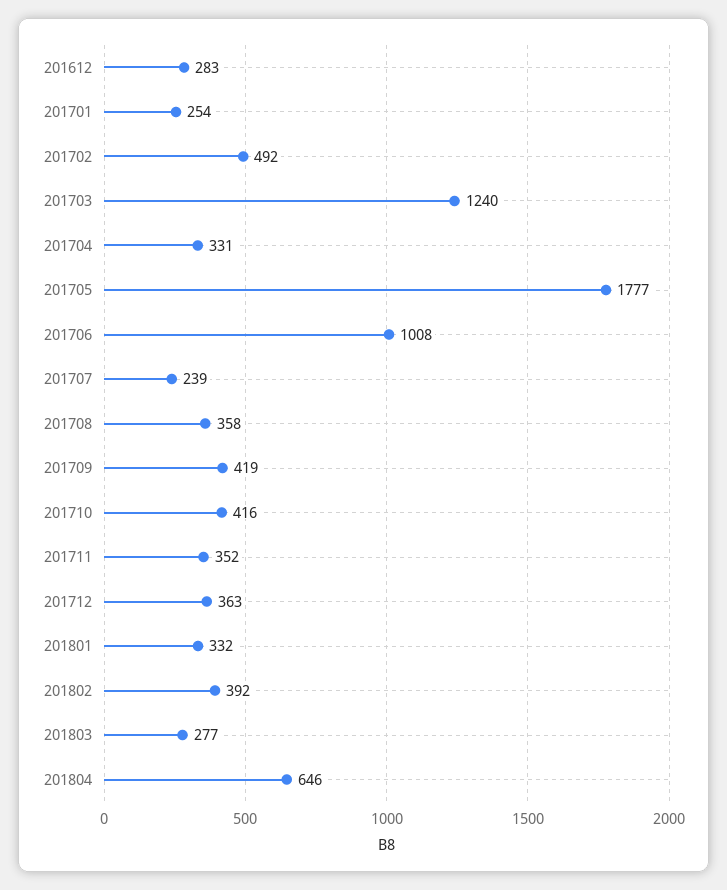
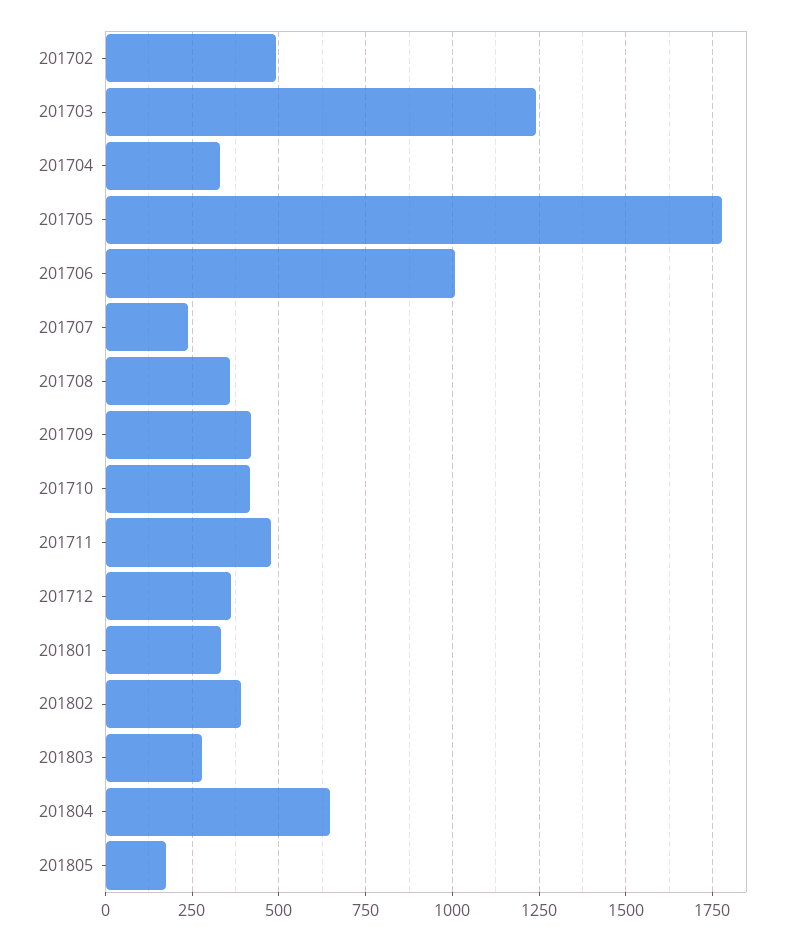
201612: 283 -> none
201701: 254 -> none
201711: 352 -> 475
201805: none -> 175

